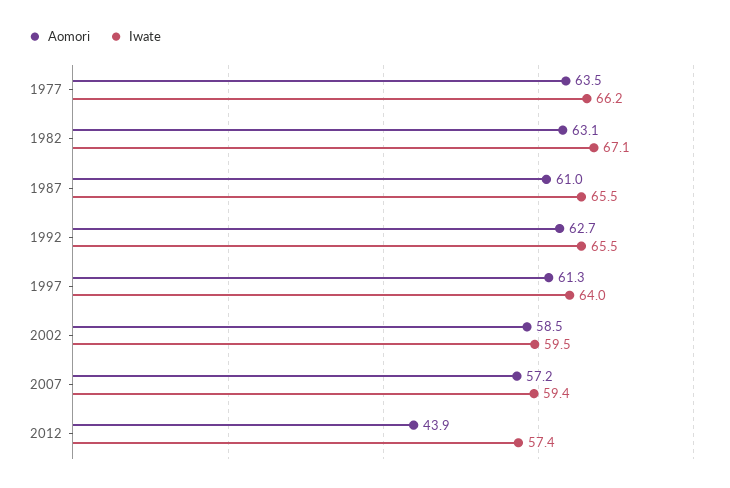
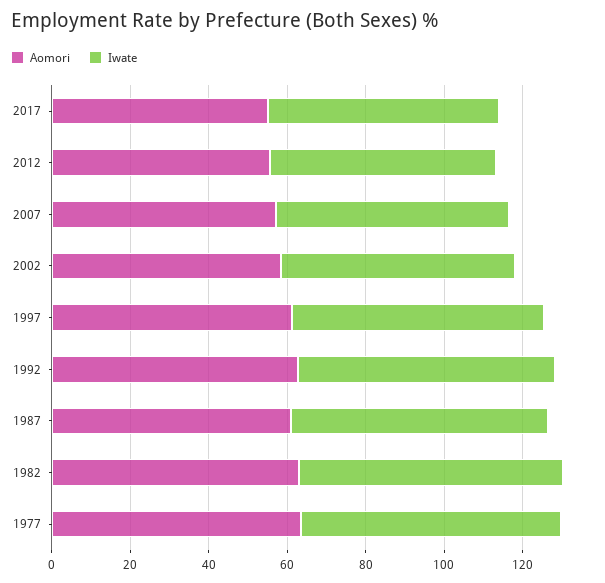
Aomori, 2012: 43.9 -> 55
Aomori, 2017: none -> 55
Iwate, 2017: none -> 60

